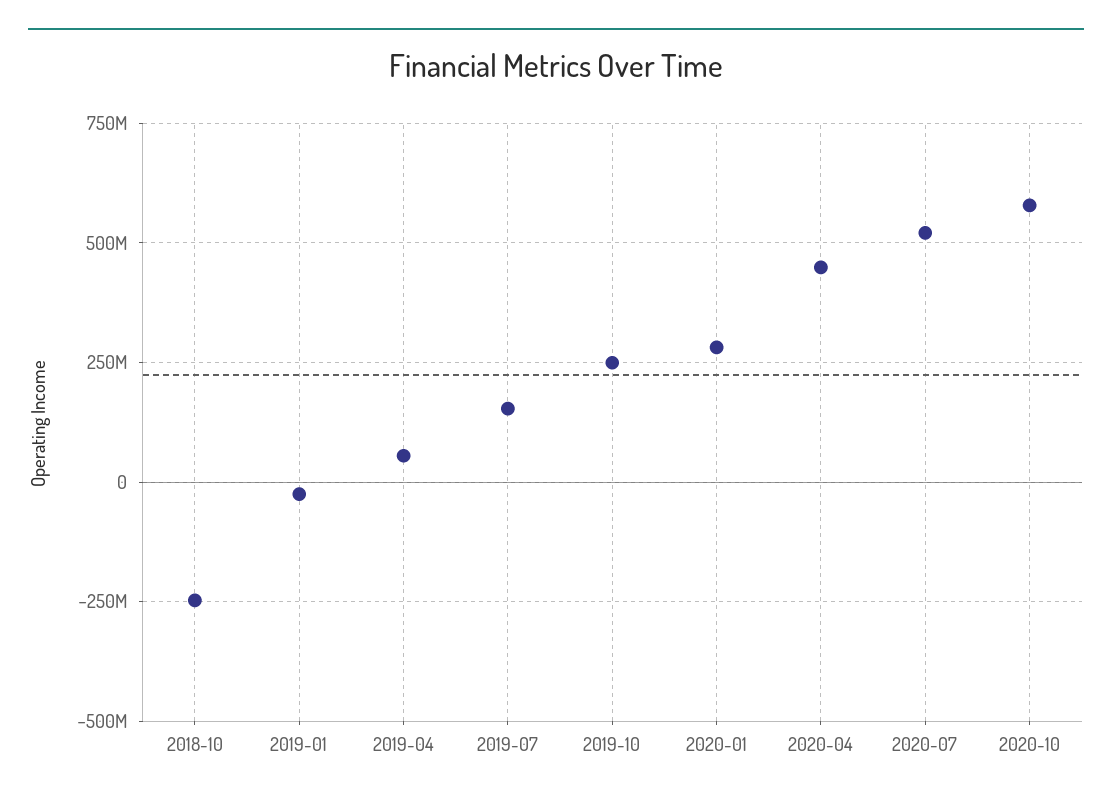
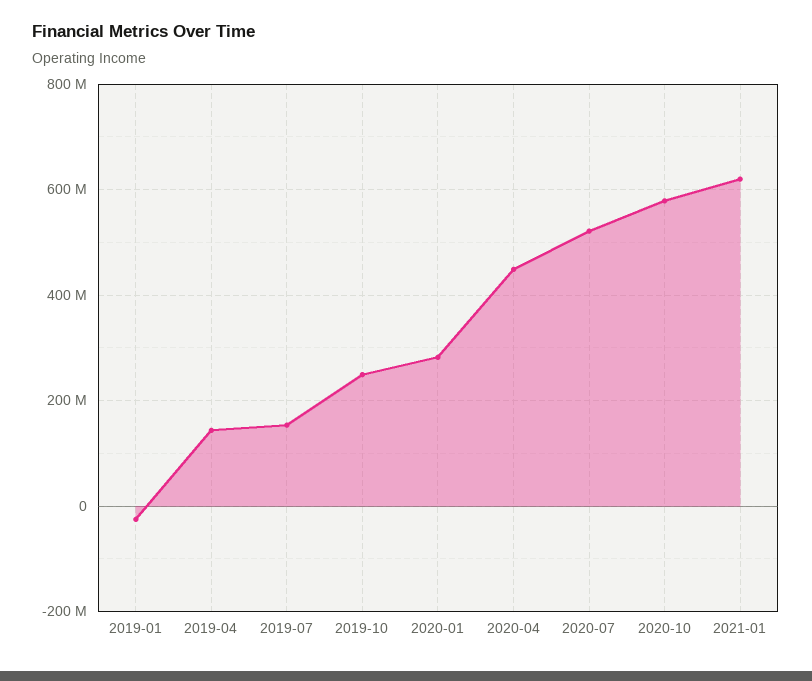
2018-10: -250000000 -> none
2019-04: 50000000 -> 140000000
2021-01: none -> 620000000

